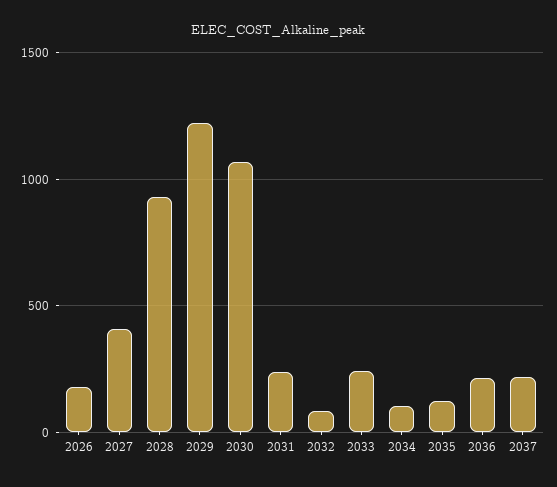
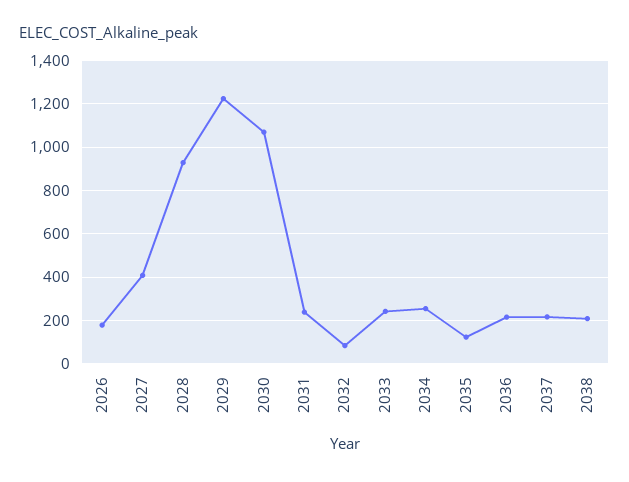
2034: 100 -> 250
2038: none -> 200

